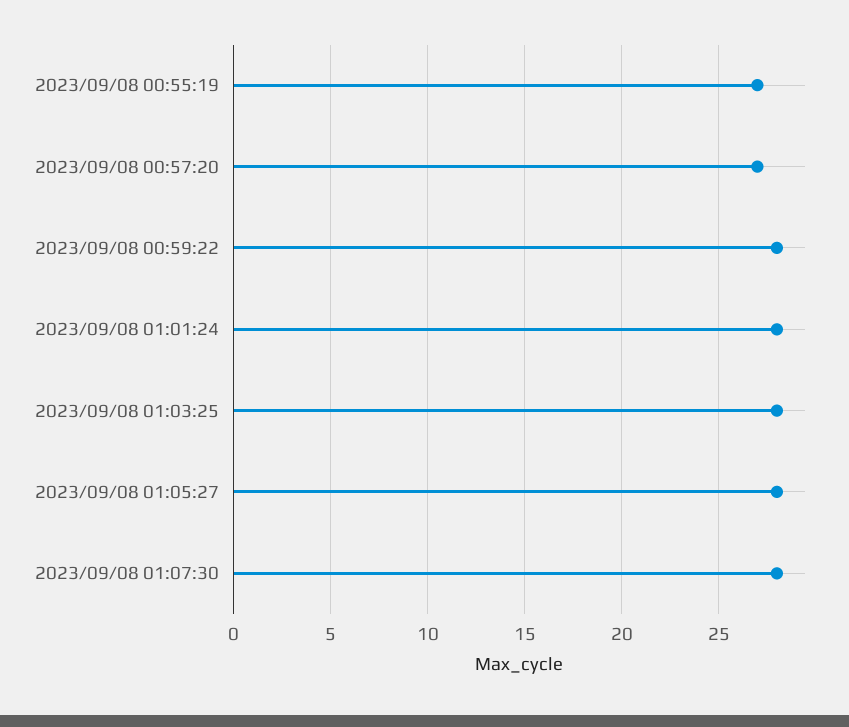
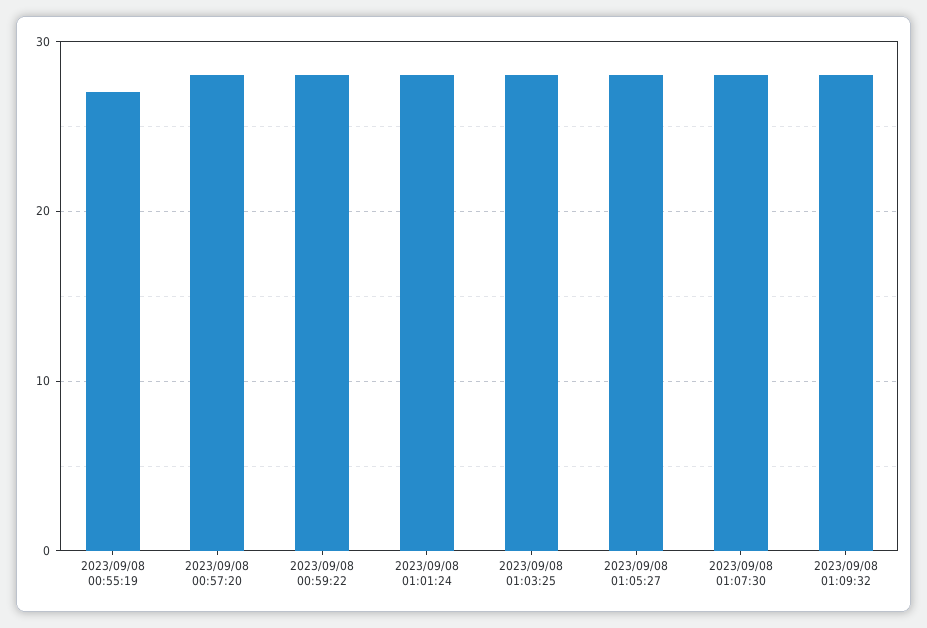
2023/09/08 00:57:20: 27 -> 28
2023/09/08 01:09:32: none -> 28

